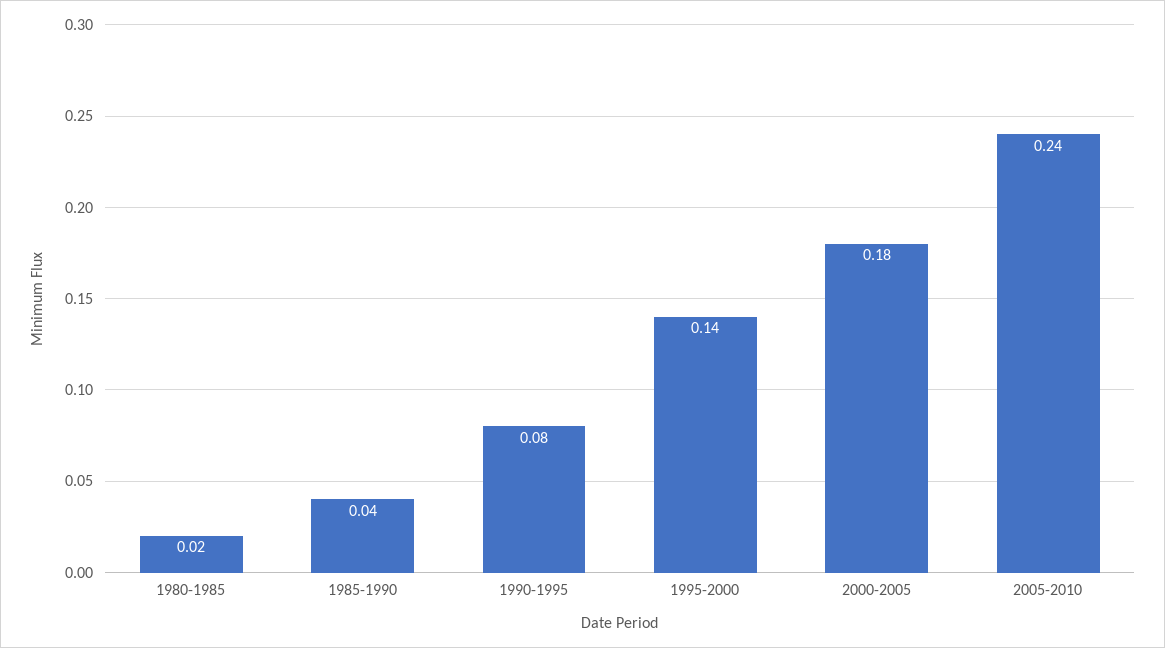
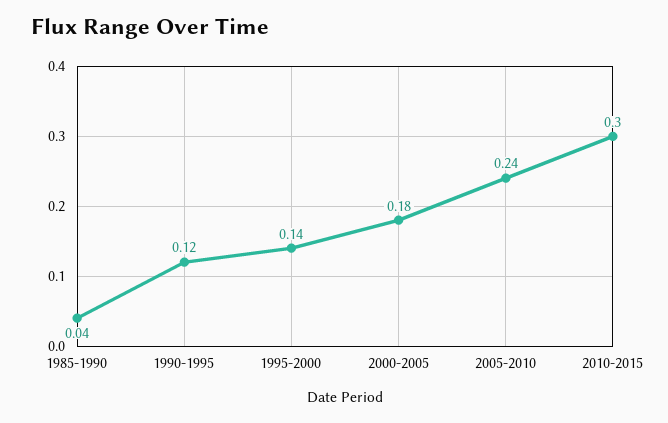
1980-1985: 0.02 -> none
1990-1995: 0.08 -> 0.12
2010-2015: none -> 0.3

